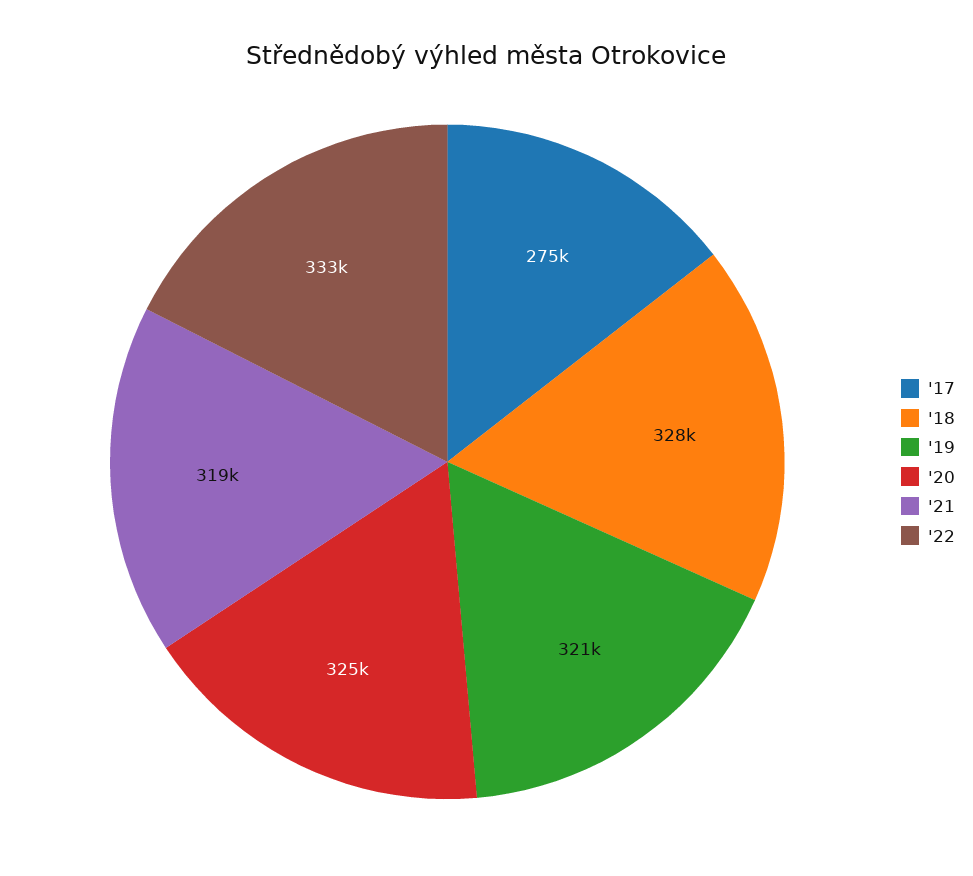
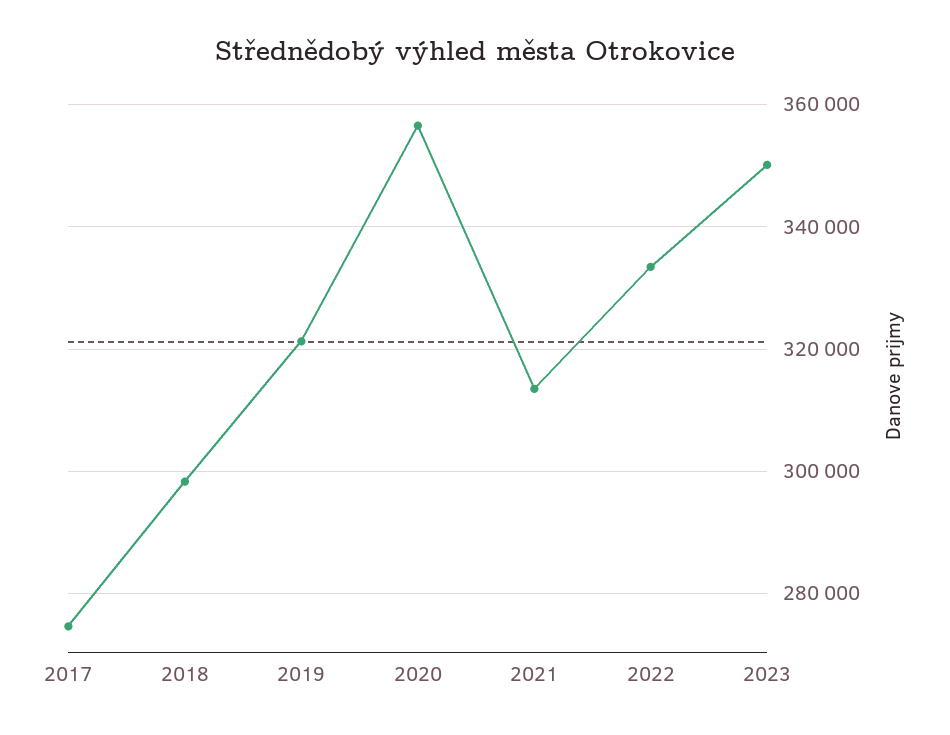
'18: 328000 -> 298000
'20: 325000 -> 356000
'21: 319000 -> 314000
2023: none -> 350000

